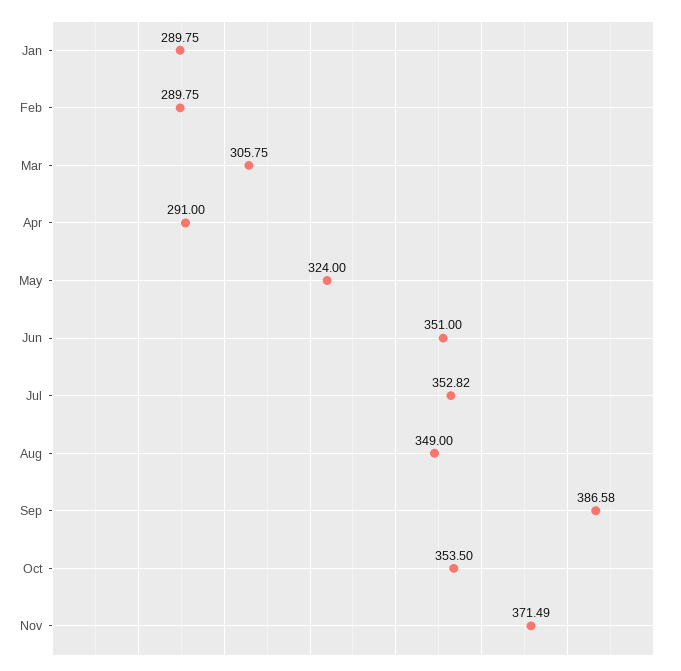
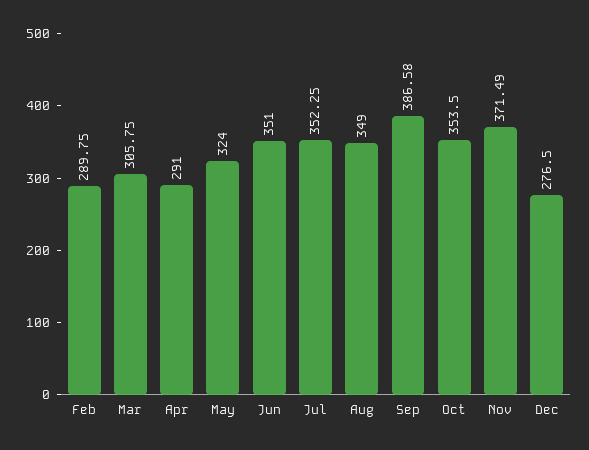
Jan: 289.75 -> none
Jul: 352.82 -> 352.25
Dec: none -> 276.5

